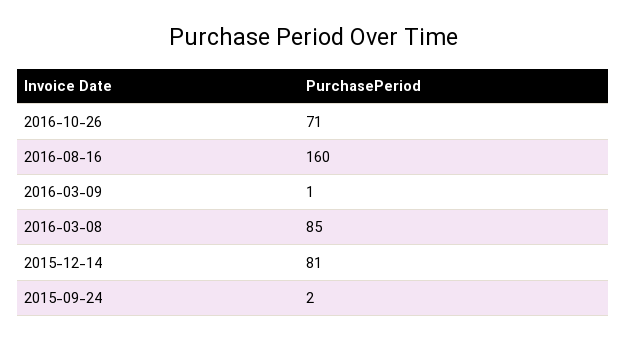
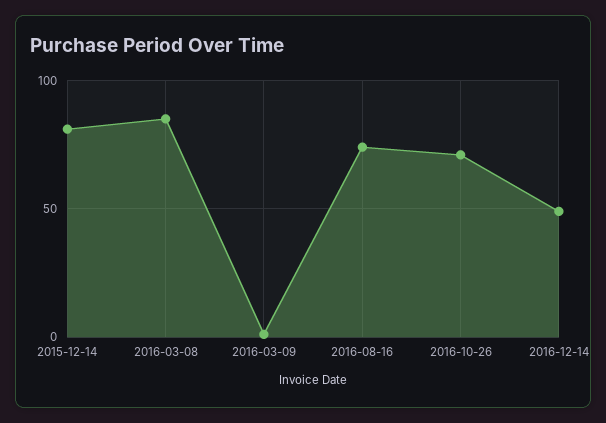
2016-08-16: 160 -> 75
2015-09-24: 2 -> none
2016-12-14: none -> 50

